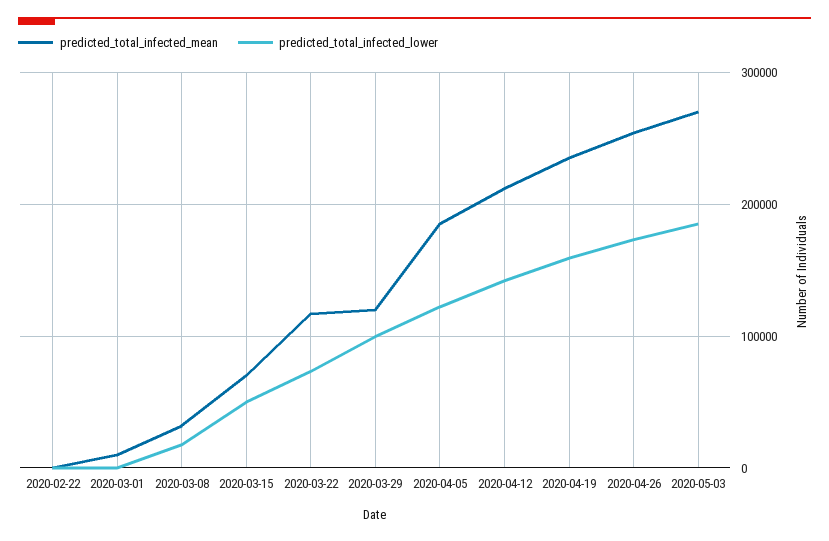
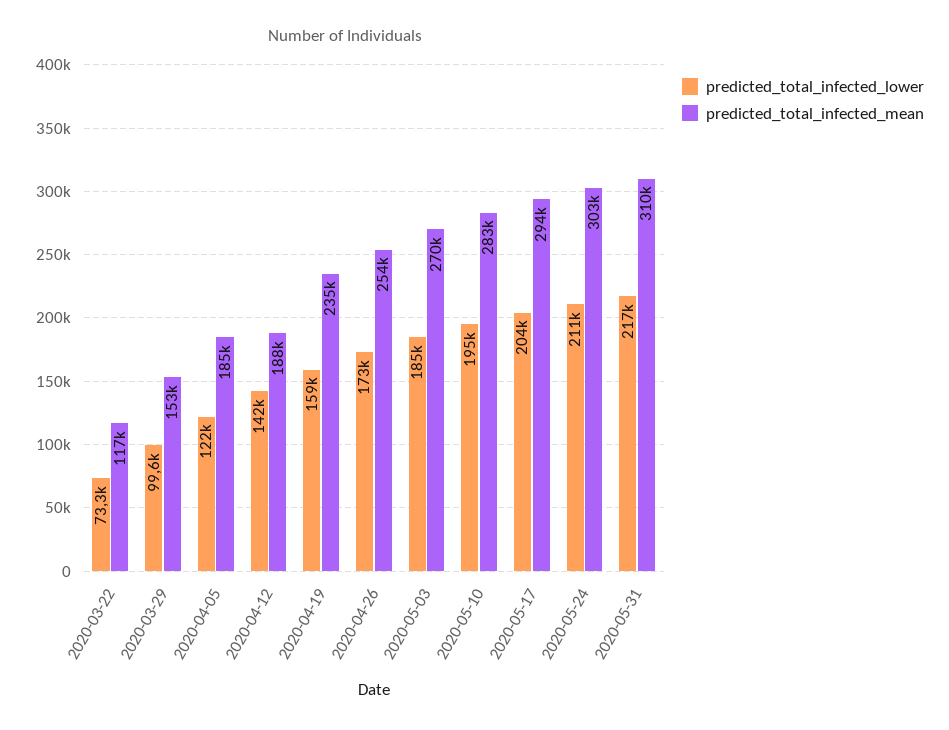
predicted_total_infected_mean, 2020-02-22: 0 -> none
predicted_total_infected_lower, 2020-02-22: 0 -> none
predicted_total_infected_mean, 2020-03-01: 10000 -> none
predicted_total_infected_lower, 2020-03-01: 0 -> none
predicted_total_infected_mean, 2020-03-08: 30000 -> none
predicted_total_infected_lower, 2020-03-08: 20000 -> none
predicted_total_infected_mean, 2020-03-15: 70000 -> none
predicted_total_infected_lower, 2020-03-15: 50000 -> none
predicted_total_infected_mean, 2020-03-29: 120000 -> 153000
predicted_total_infected_mean, 2020-04-12: 210000 -> 188000
predicted_total_infected_lower, 2020-05-10: none -> 195000
predicted_total_infected_mean, 2020-05-10: none -> 283000
predicted_total_infected_lower, 2020-05-17: none -> 204000
predicted_total_infected_mean, 2020-05-17: none -> 294000
predicted_total_infected_lower, 2020-05-24: none -> 211000
predicted_total_infected_mean, 2020-05-24: none -> 303000
predicted_total_infected_lower, 2020-05-31: none -> 217000
predicted_total_infected_mean, 2020-05-31: none -> 310000

